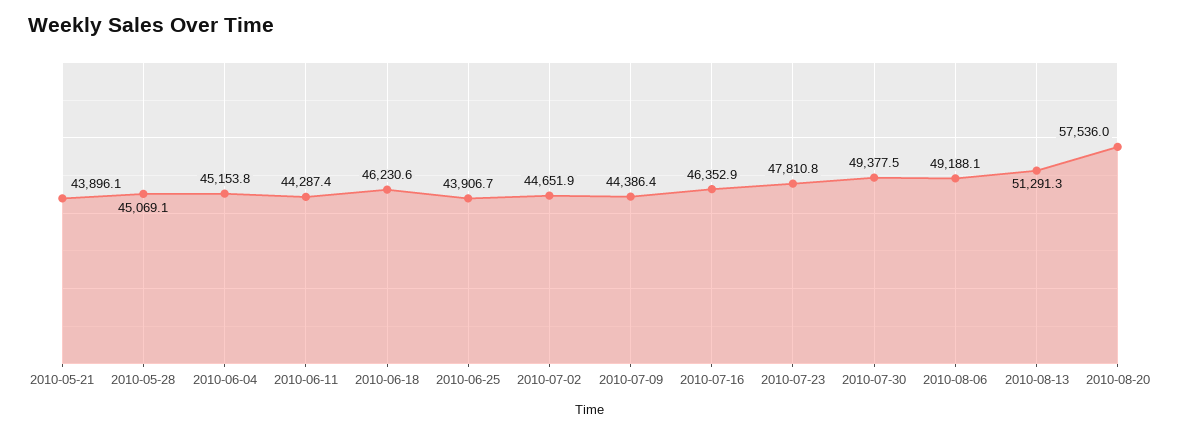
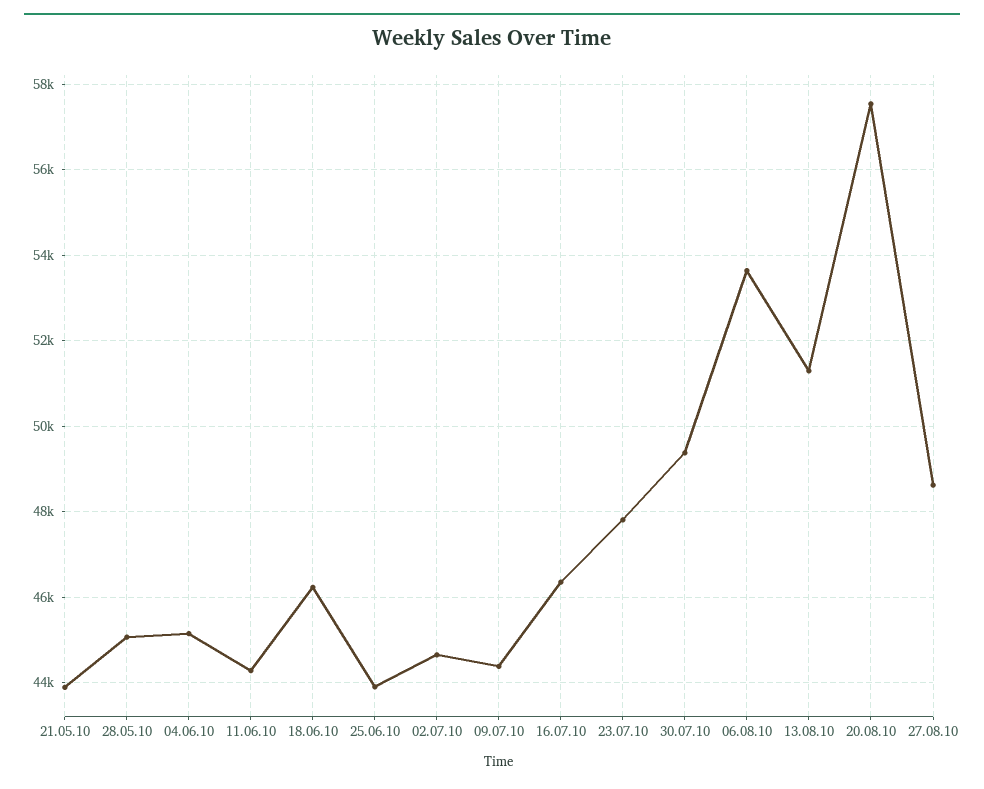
2010-08-06: 49188.1 -> 53600
27.08.10: none -> 48600

